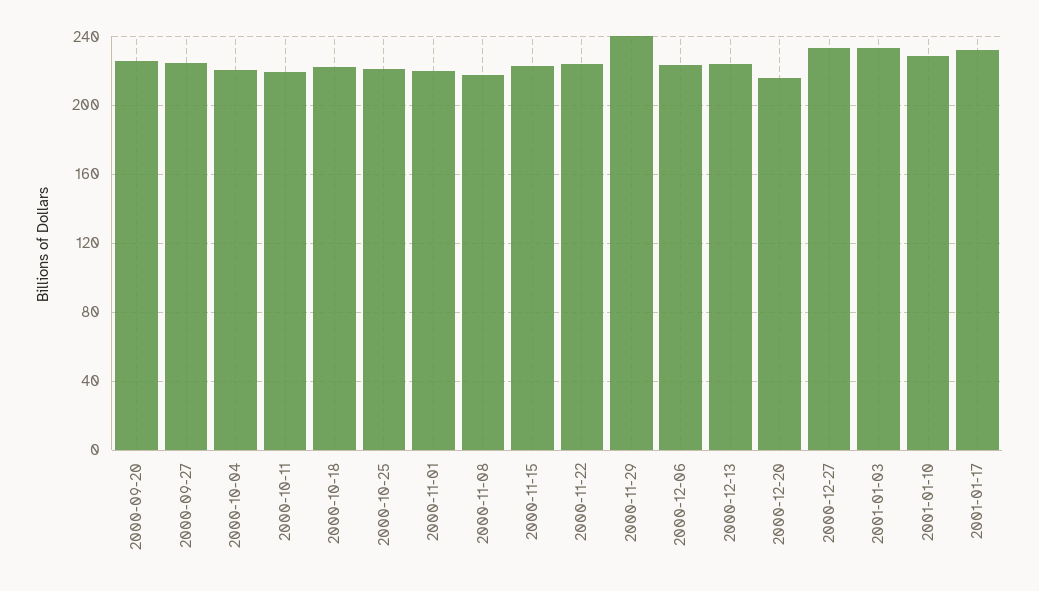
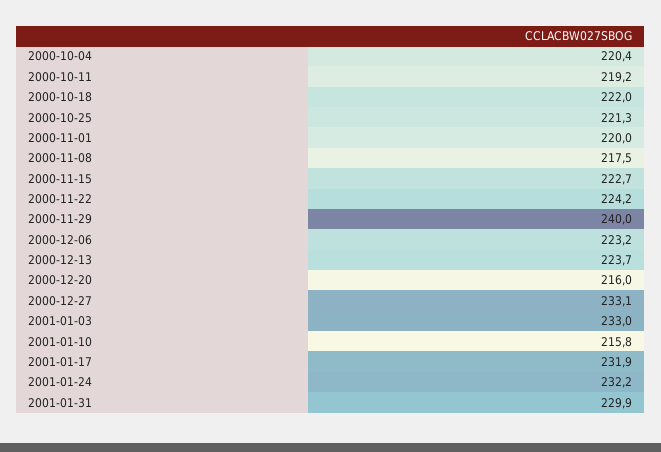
2000-09-20: 225 -> none
2000-09-27: 225 -> none
2001-01-10: 230 -> 215.8
2001-01-24: none -> 232.2
2001-01-31: none -> 229.9

